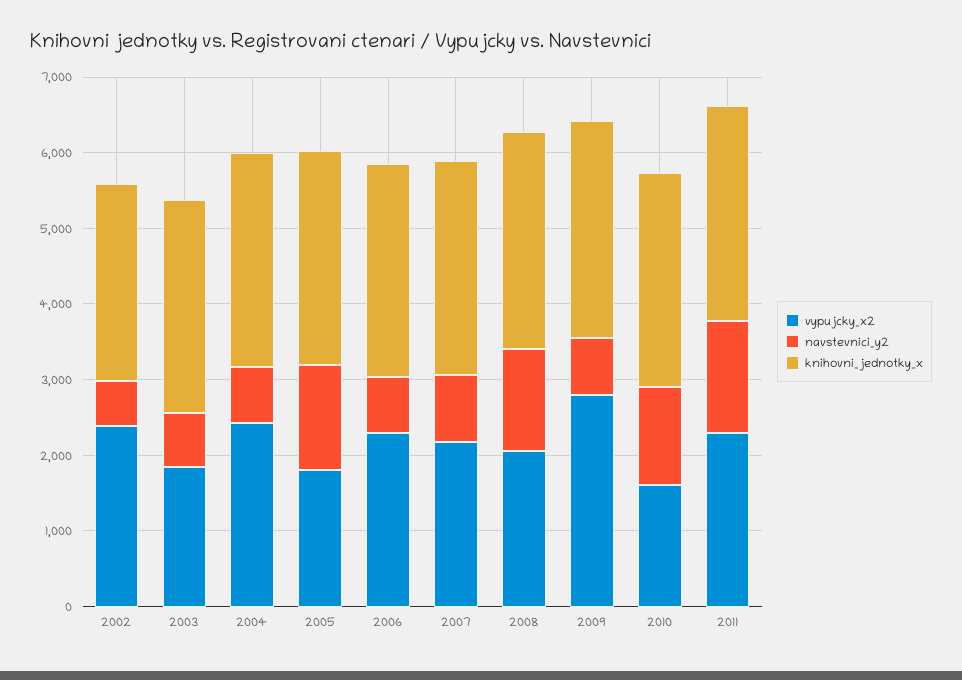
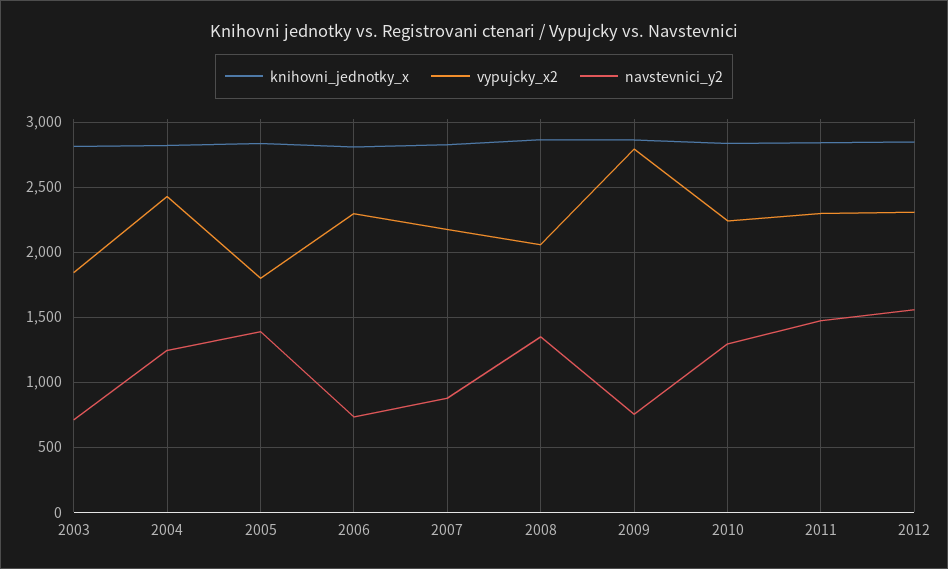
vypujcky_x2, 2002: 2400 -> none
navstevnici_y2, 2002: 600 -> none
knihovni_jednotky_x, 2002: 2600 -> none
navstevnici_y2, 2004: 800 -> 1250
vypujcky_x2, 2010: 1600 -> 2250
knihovni_jednotky_x, 2012: none -> 2850
vypujcky_x2, 2012: none -> 2300
navstevnici_y2, 2012: none -> 1550

